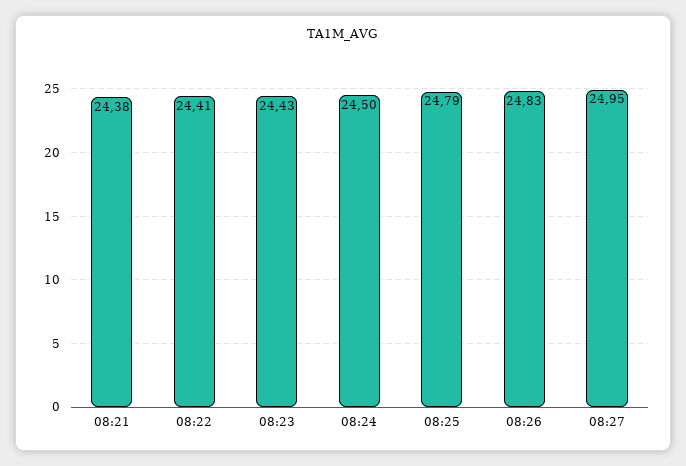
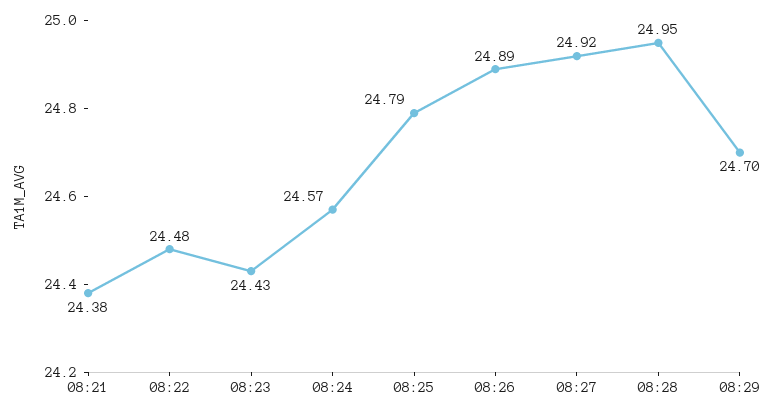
08:22: 24.41 -> 24.48
08:24: 24.5 -> 24.57
08:26: 24.83 -> 24.89
08:27: 24.95 -> 24.92
08:28: none -> 24.95
08:29: none -> 24.7

